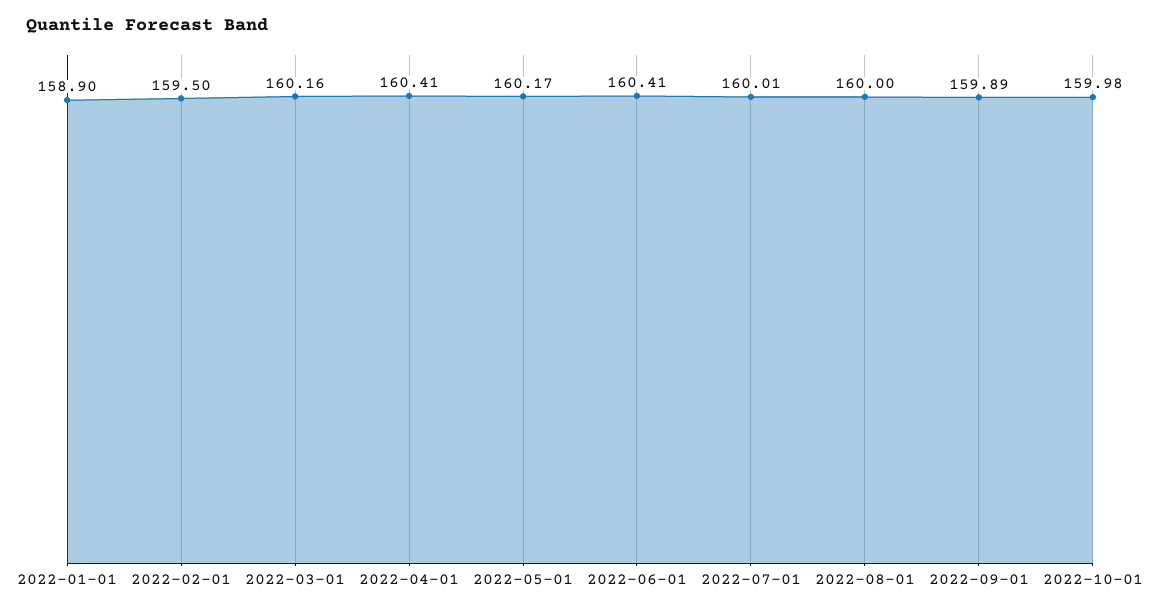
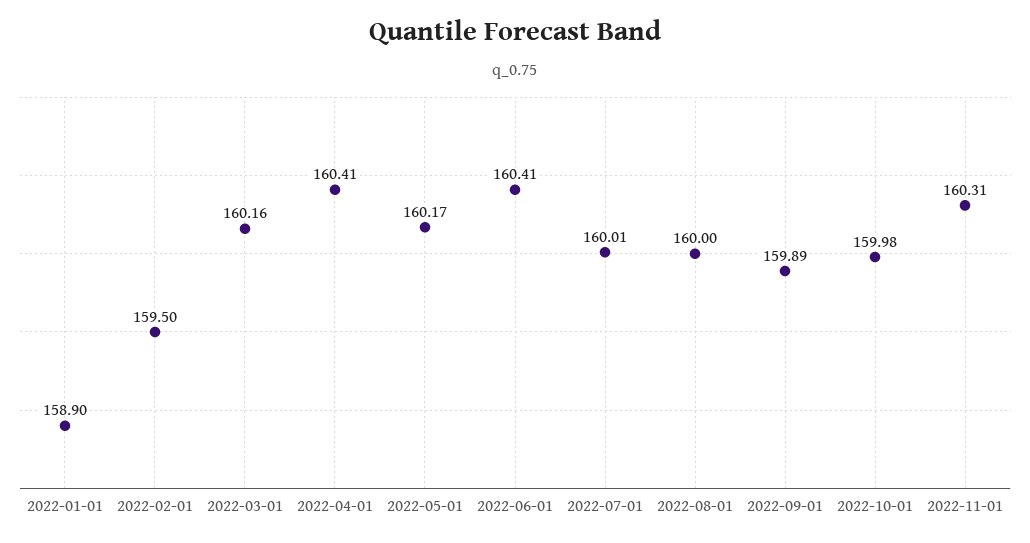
2022-11-01: none -> 160.31

